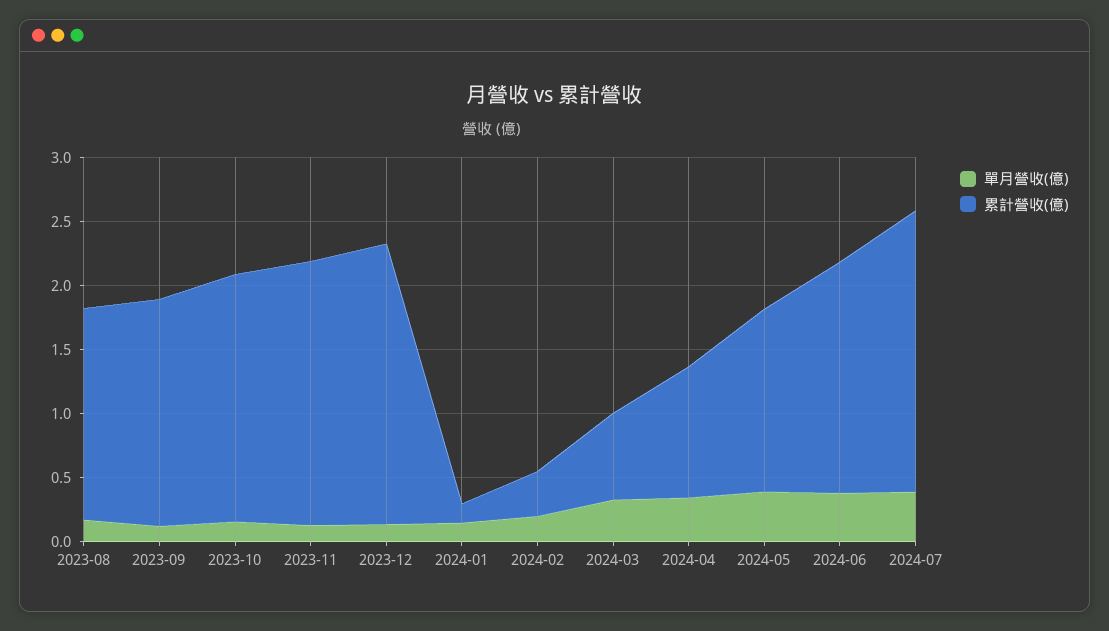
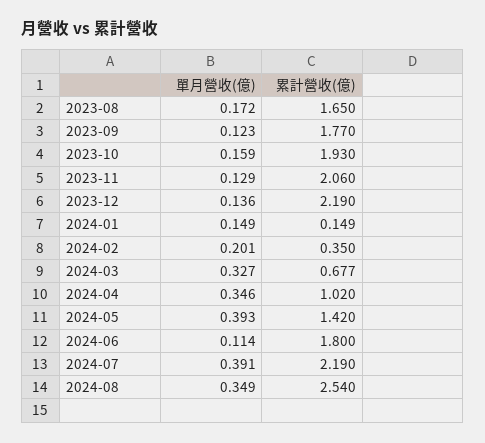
單月營收(億), 2024-06: 0.4 -> 0.114
單月營收(億), 2024-08: none -> 0.349
累計營收(億), 2024-08: none -> 2.54

